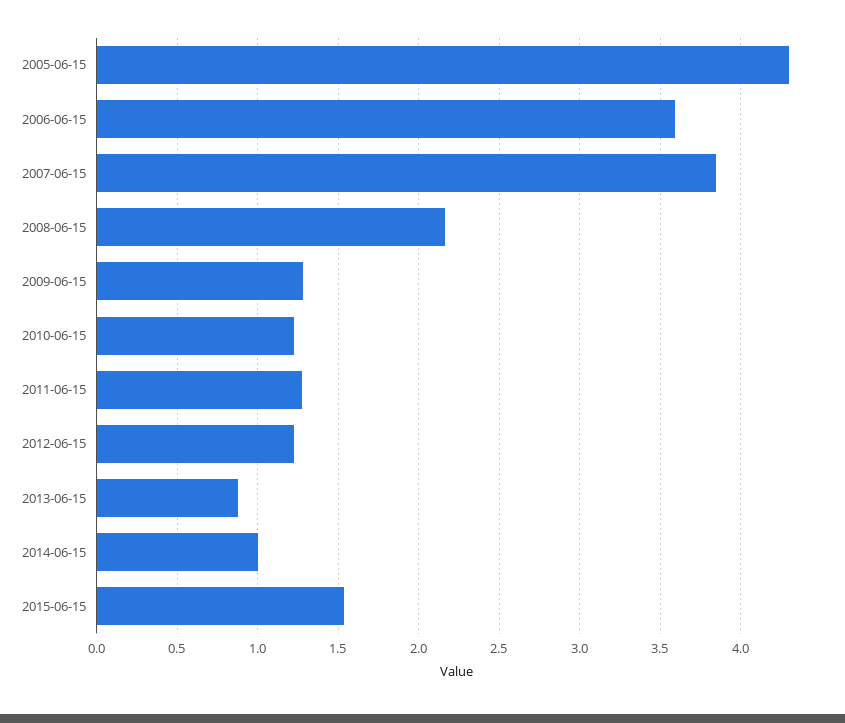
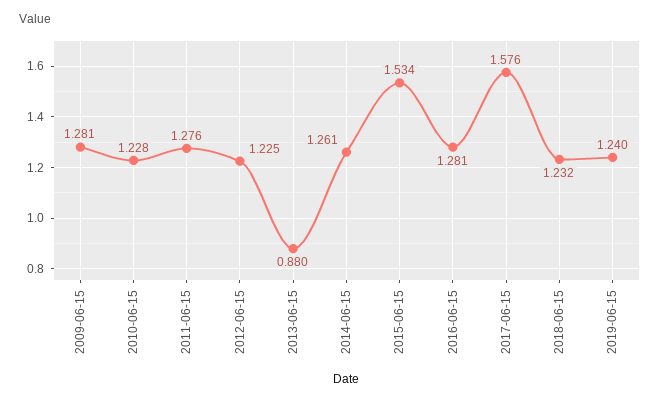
2005-06-15: 4.3 -> none
2006-06-15: 3.6 -> none
2007-06-15: 3.85 -> none
2008-06-15: 2.15 -> none
2014-06-15: 1 -> 1.261
2016-06-15: none -> 1.281
2017-06-15: none -> 1.576
2018-06-15: none -> 1.232
2019-06-15: none -> 1.24

